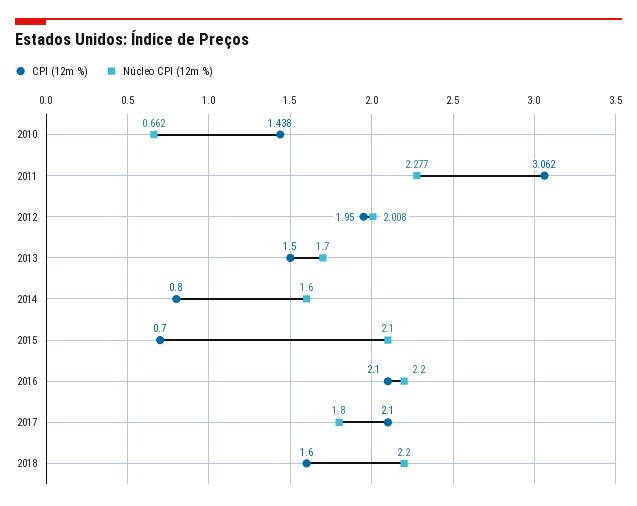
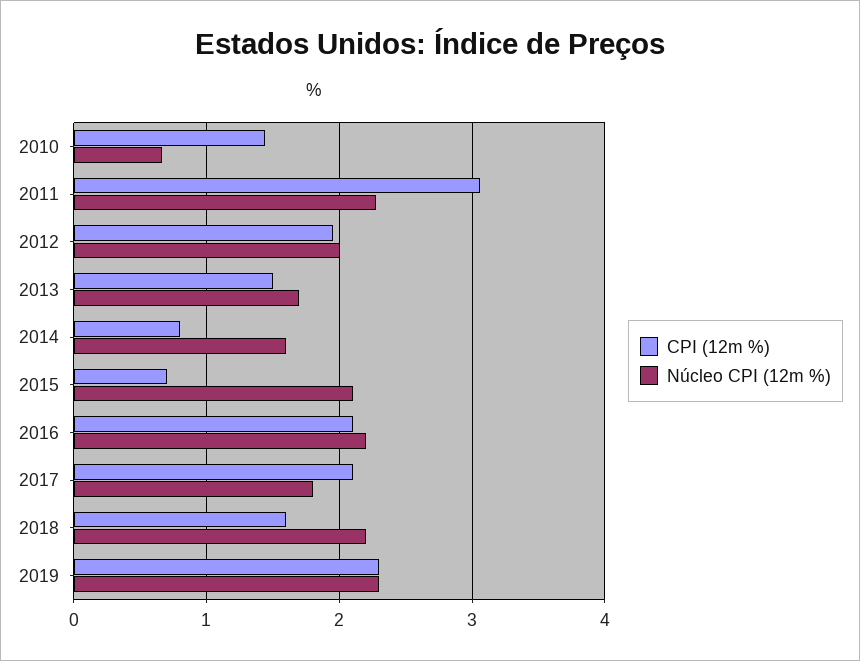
CPI (12m %), 2019: none -> 2.3
Núcleo CPI (12m %), 2019: none -> 2.3

